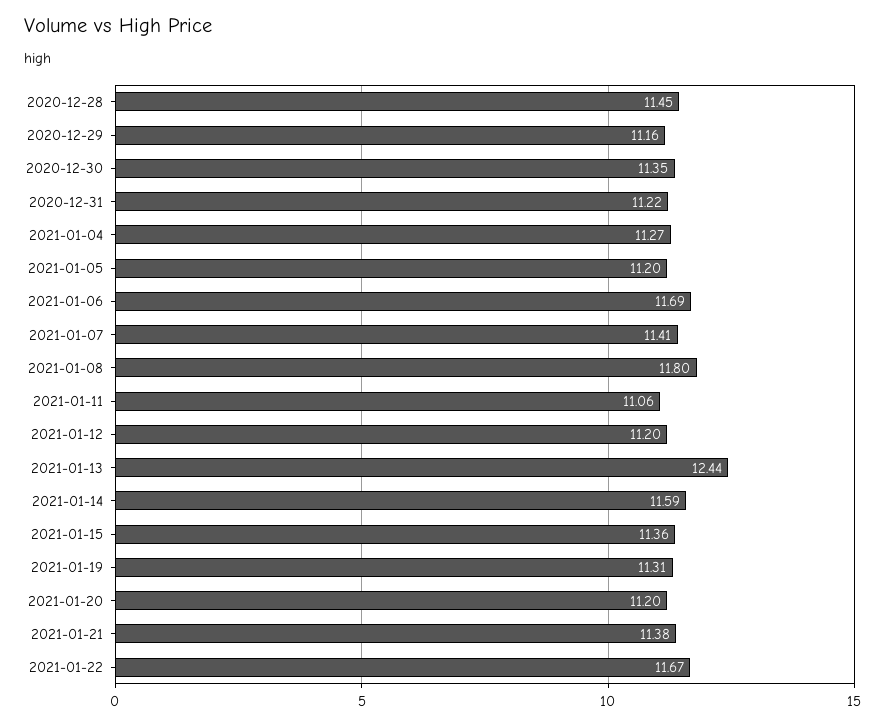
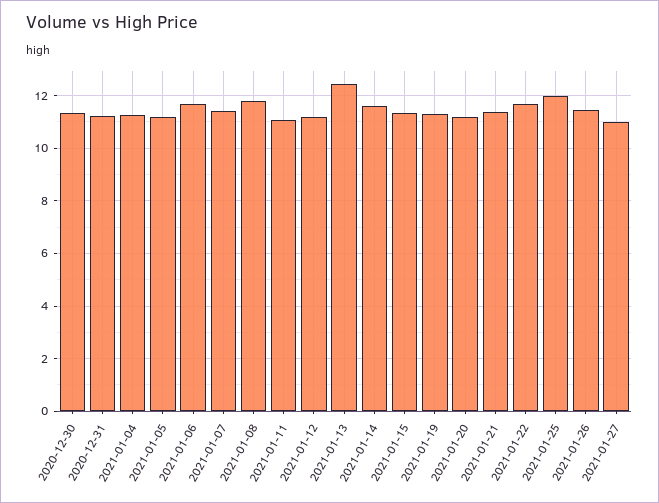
2020-12-28: 11.45 -> none
2020-12-29: 11.16 -> none
2021-01-25: none -> 12
2021-01-26: none -> 11.5
2021-01-27: none -> 11

